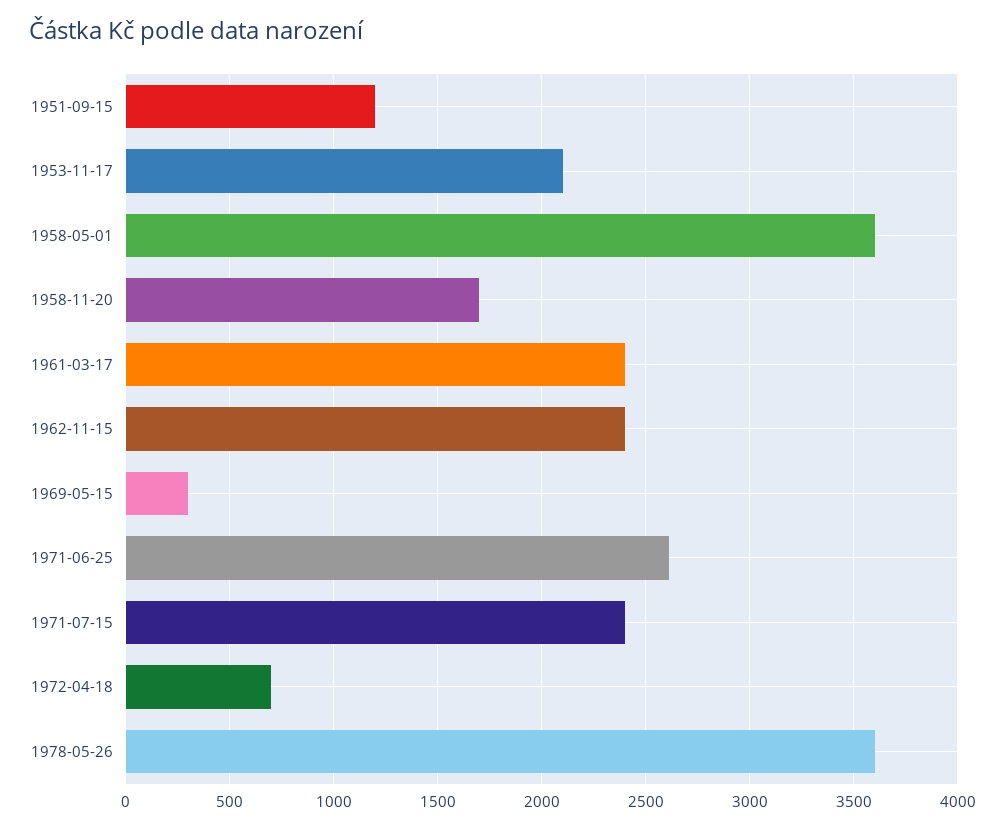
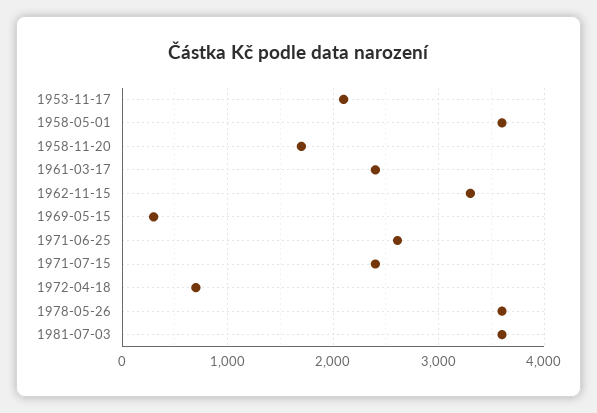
1951-09-15: 1200 -> none
1962-11-15: 2400 -> 3300
1981-07-03: none -> 3600

